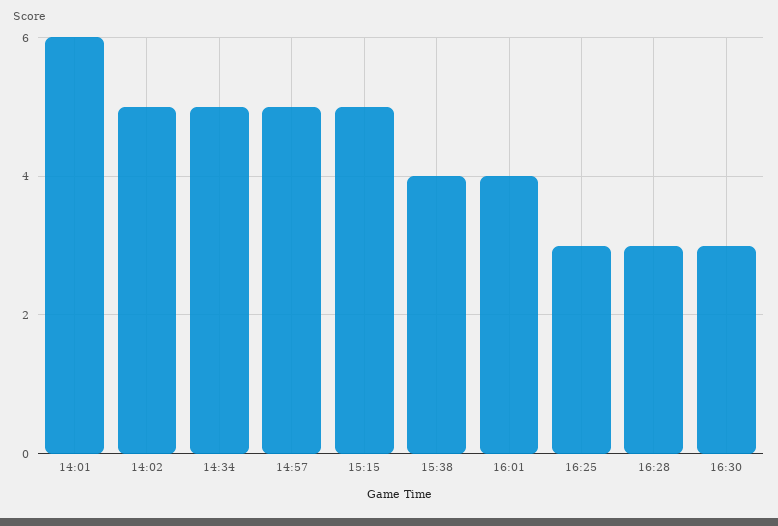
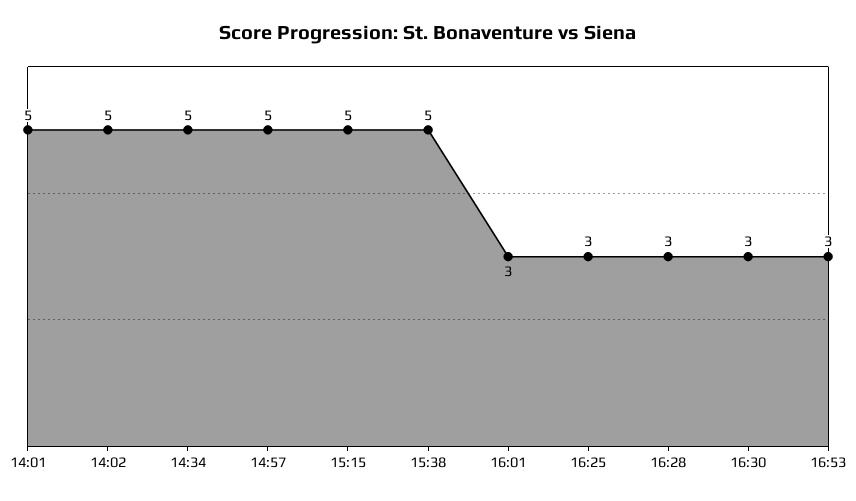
14:01: 6 -> 5
15:38: 4 -> 5
16:01: 4 -> 3
16:53: none -> 3

